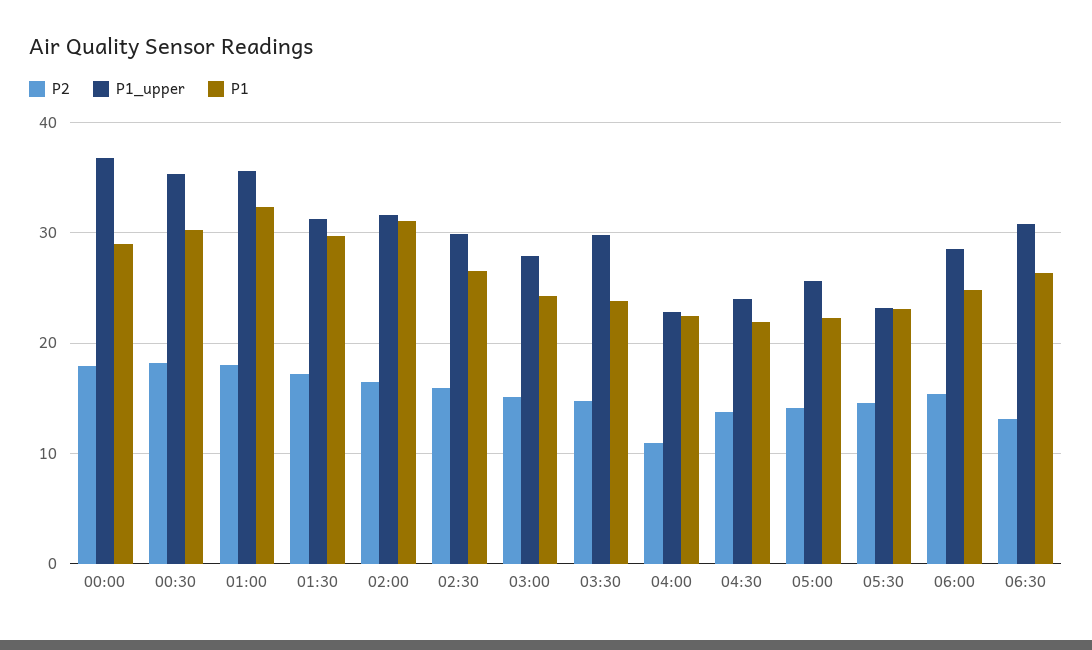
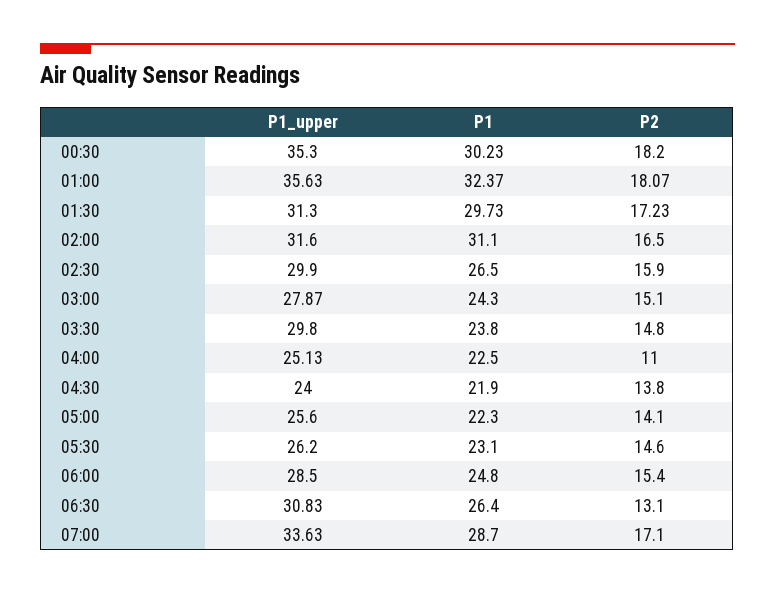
P2, 00:00: 18 -> none
P1_upper, 00:00: 37 -> none
P1, 00:00: 29 -> none
P1_upper, 04:00: 23 -> 25.13
P1_upper, 05:30: 23 -> 26.2
P1_upper, 07:00: none -> 33.63
P1, 07:00: none -> 28.7
P2, 07:00: none -> 17.1

